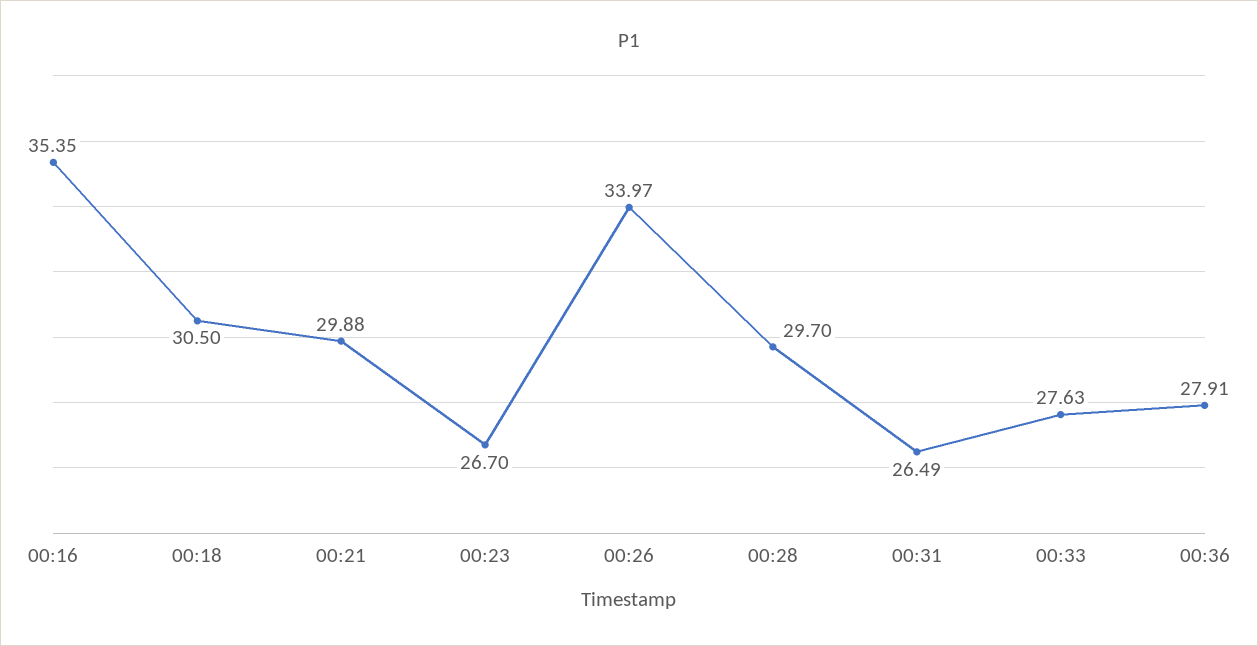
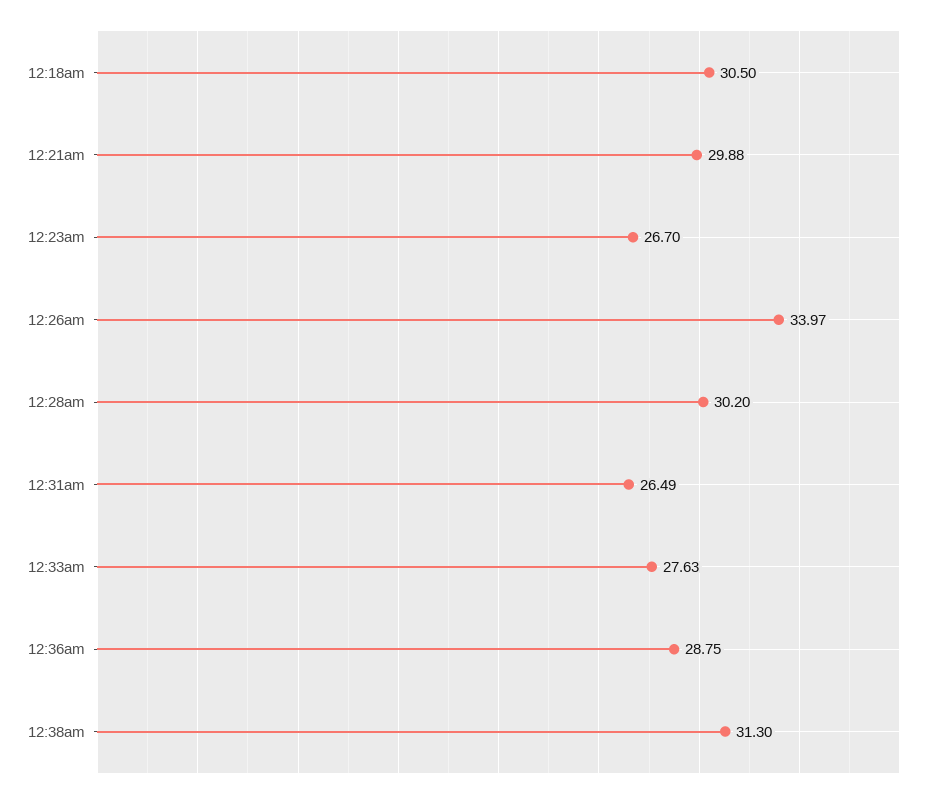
00:16: 35.35 -> none
00:28: 29.7 -> 30.2
00:36: 27.91 -> 28.75
12:38am: none -> 31.3

